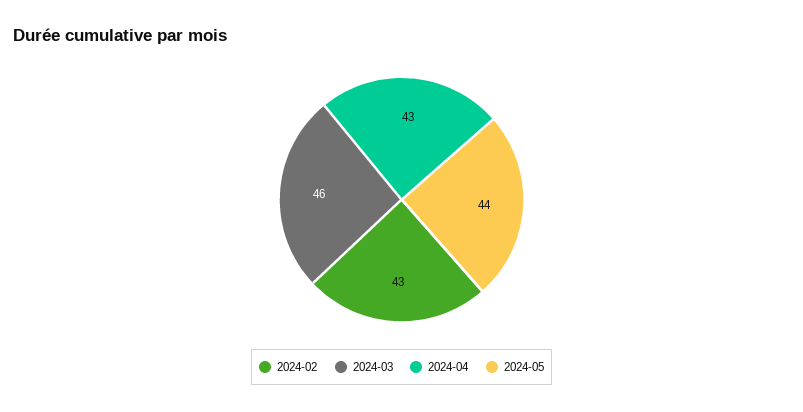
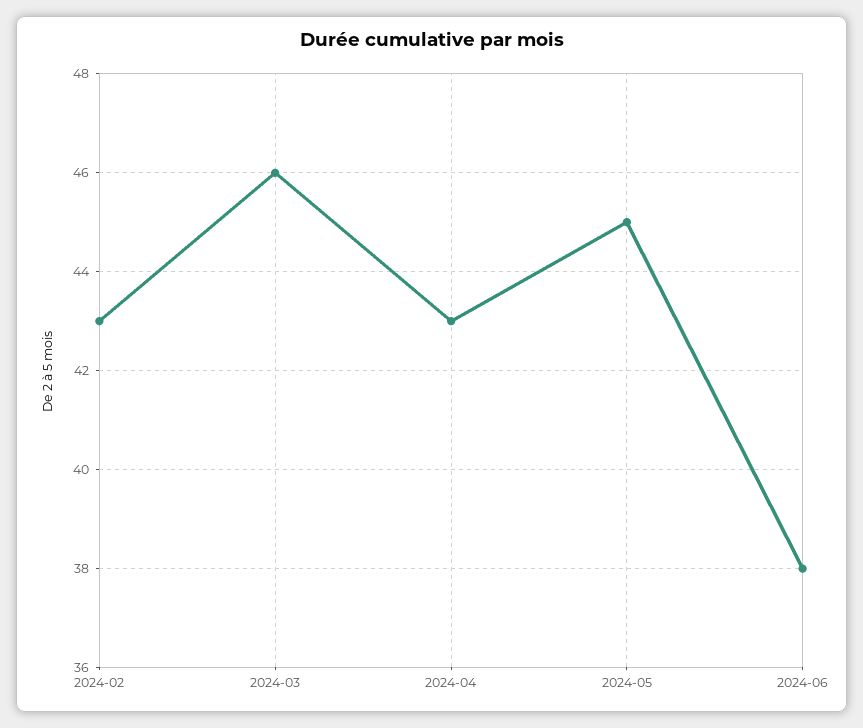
2024-05: 44 -> 45
2024-06: none -> 38

